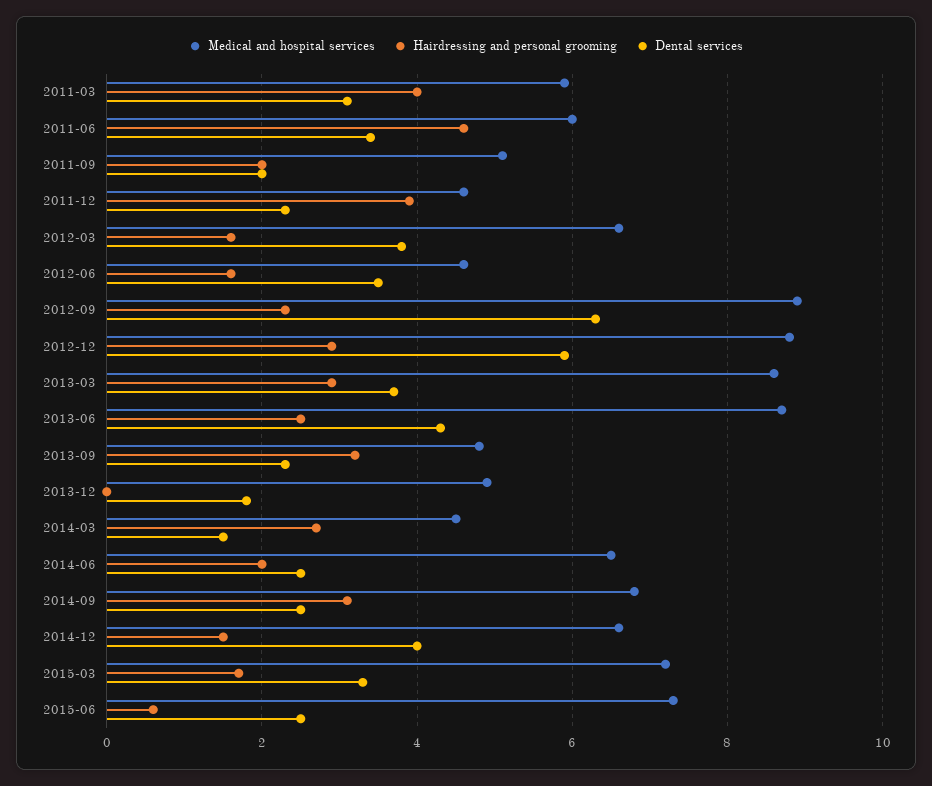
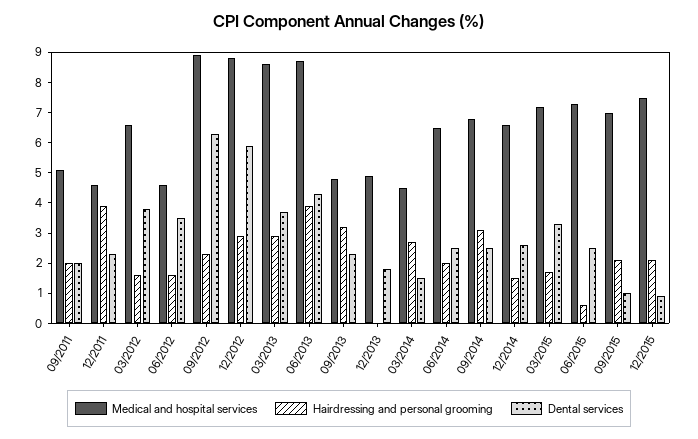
Medical and hospital services, 2011-03: 6 -> none
Hairdressing and personal grooming, 2011-03: 4 -> none
Dental services, 2011-03: 3 -> none
Medical and hospital services, 2011-06: 6 -> none
Hairdressing and personal grooming, 2011-06: 4.5 -> none
Dental services, 2011-06: 3.5 -> none
Hairdressing and personal grooming, 2013-06: 2.5 -> 4
Dental services, 2014-12: 4 -> 2.5
Medical and hospital services, 09/2015: none -> 7
Hairdressing and personal grooming, 09/2015: none -> 2
Dental services, 09/2015: none -> 1
Medical and hospital services, 12/2015: none -> 7.5
Hairdressing and personal grooming, 12/2015: none -> 2
Dental services, 12/2015: none -> 1

